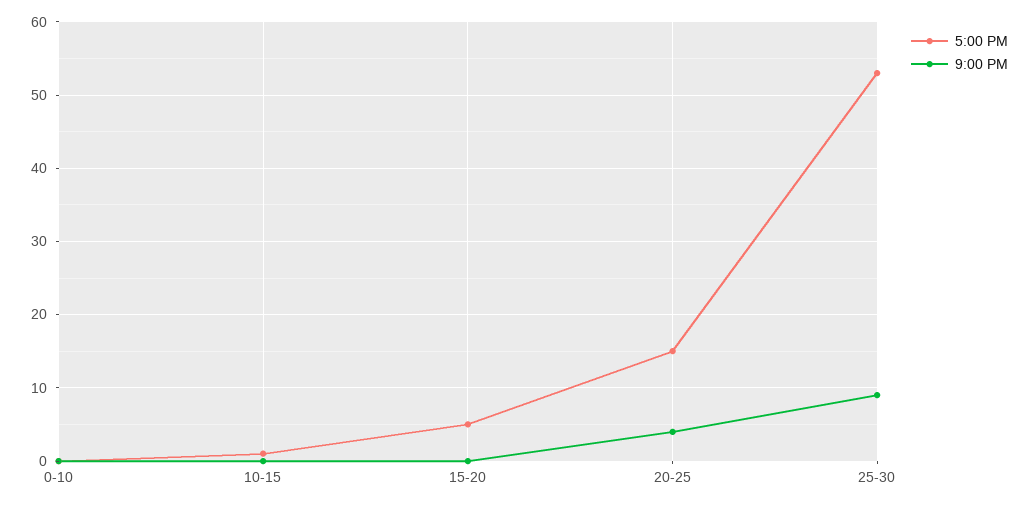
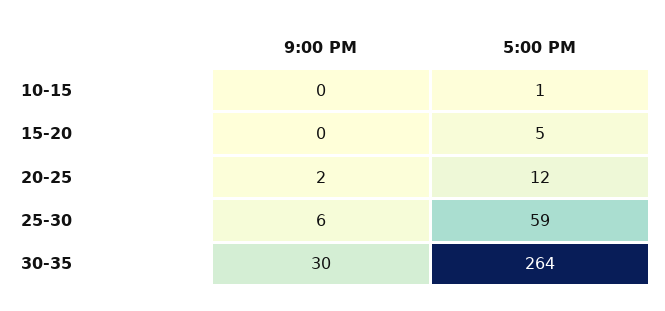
5:00 PM, 0-10: 0 -> none
9:00 PM, 0-10: 0 -> none
5:00 PM, 20-25: 15 -> 12
9:00 PM, 20-25: 4 -> 2
5:00 PM, 25-30: 53 -> 59
9:00 PM, 25-30: 9 -> 6
9:00 PM, 30-35: none -> 30
5:00 PM, 30-35: none -> 264

